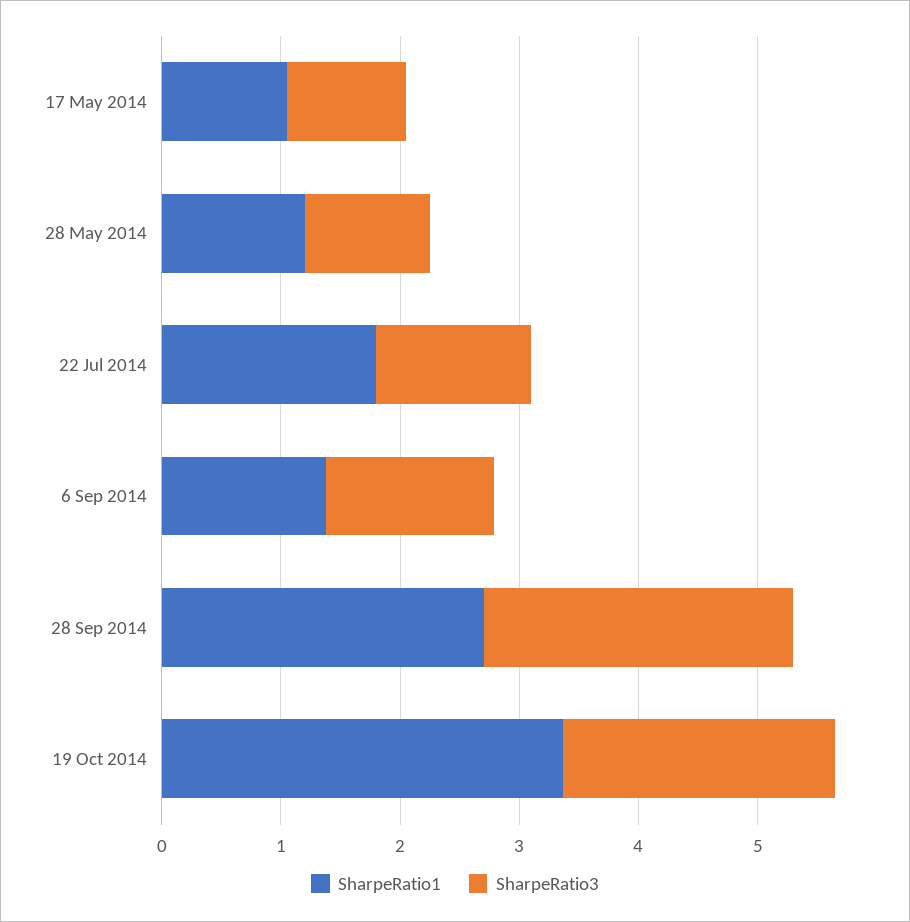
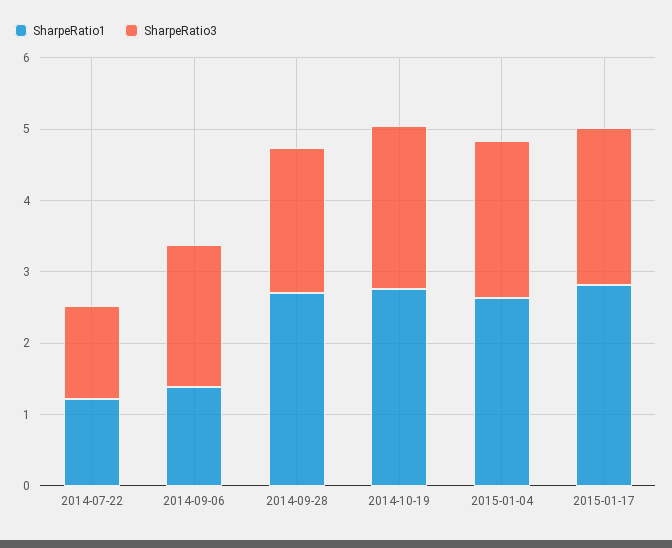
SharpeRatio1, 17 May 2014: 1 -> none
SharpeRatio3, 17 May 2014: 1 -> none
SharpeRatio1, 28 May 2014: 1.2 -> none
SharpeRatio3, 28 May 2014: 1 -> none
SharpeRatio1, 22 Jul 2014: 1.8 -> 1.2
SharpeRatio3, 6 Sep 2014: 1.4 -> 2
SharpeRatio3, 28 Sep 2014: 2.6 -> 2
SharpeRatio1, 19 Oct 2014: 3.4 -> 2.8
SharpeRatio1, 2015-01-04: none -> 2.6
SharpeRatio3, 2015-01-04: none -> 2.2
SharpeRatio1, 2015-01-17: none -> 2.8
SharpeRatio3, 2015-01-17: none -> 2.2

